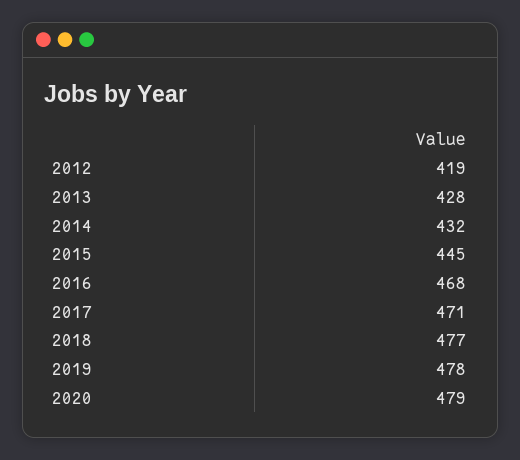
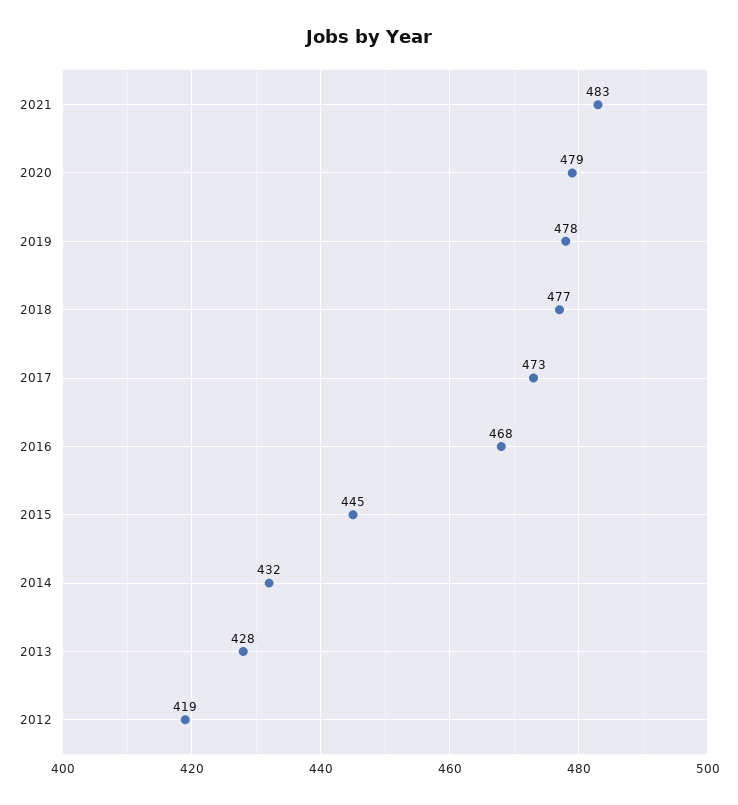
2017: 471 -> 473
2021: none -> 483

